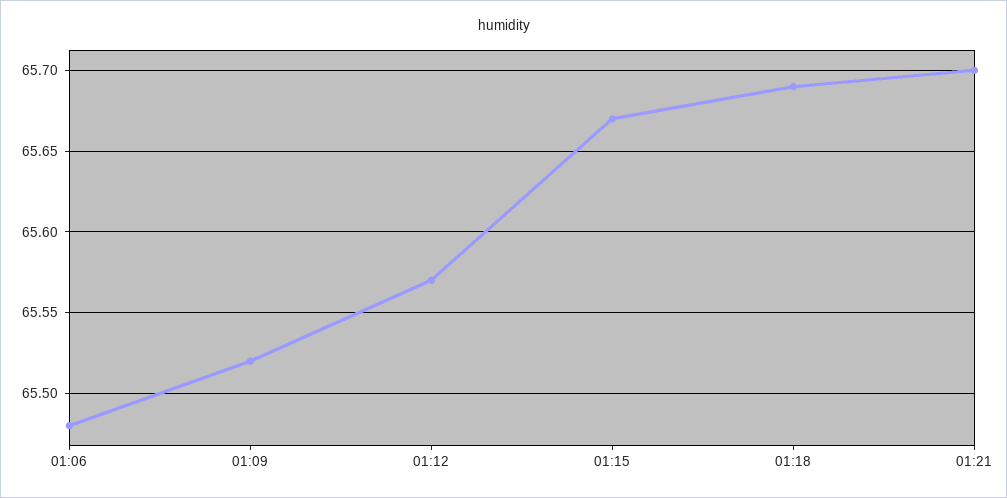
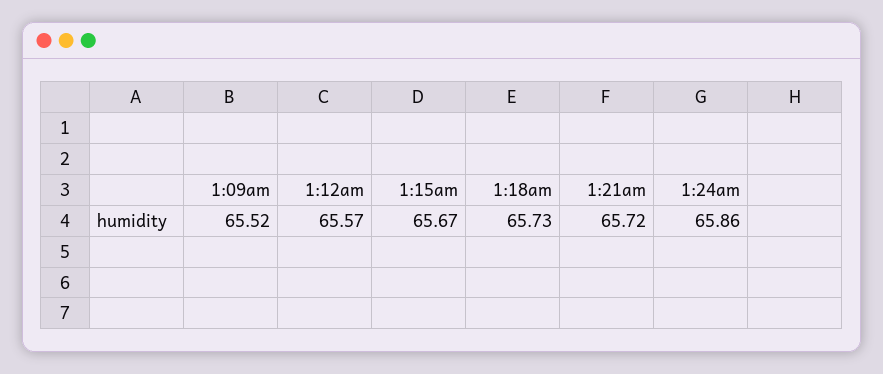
01:06: 65.48 -> none
01:18: 65.69 -> 65.73
01:21: 65.7 -> 65.72
1:24am: none -> 65.86

